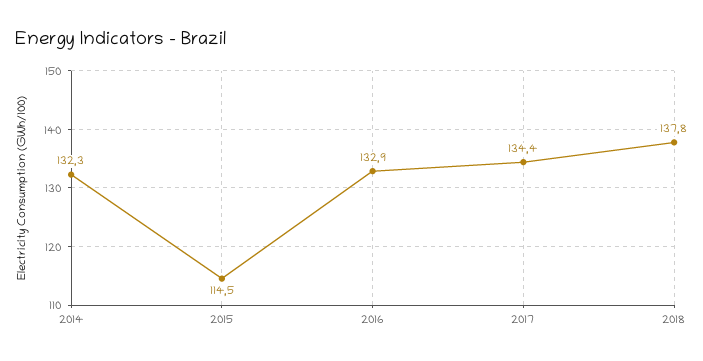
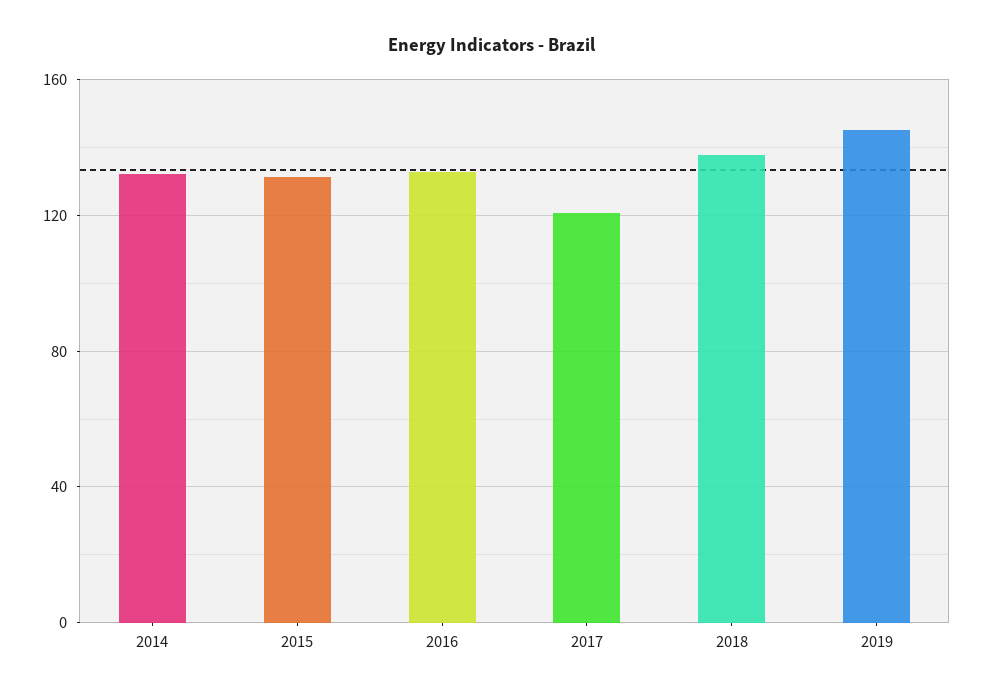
2015: 114.5 -> 130
2017: 134.4 -> 120
2019: none -> 145

